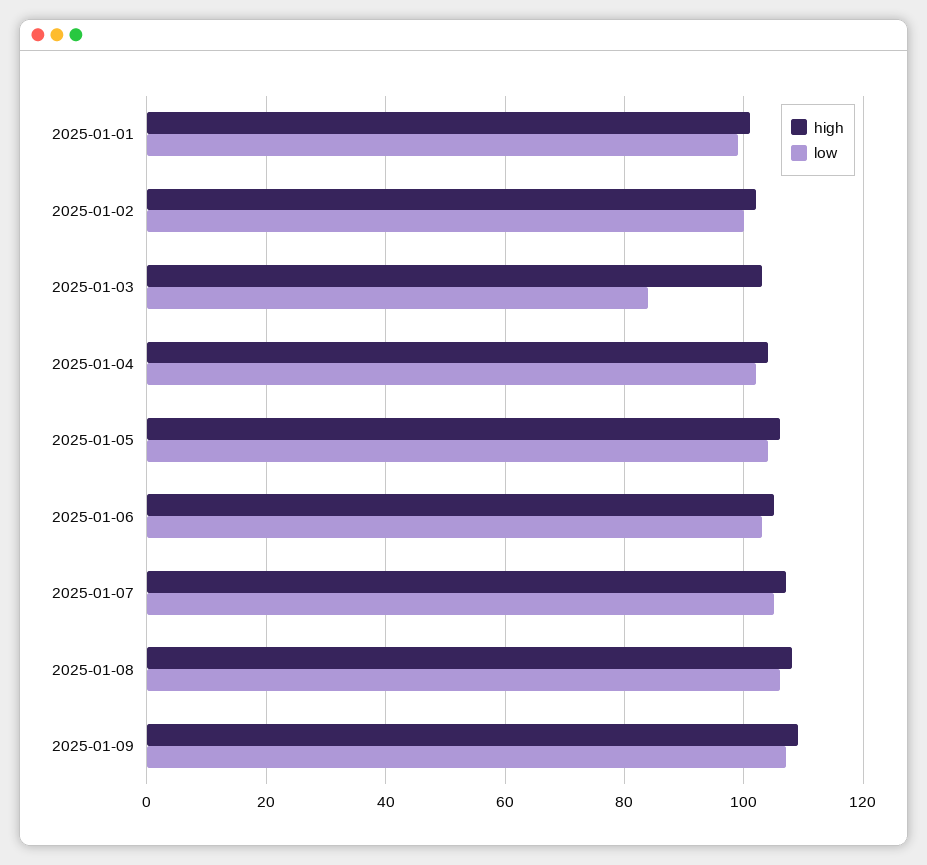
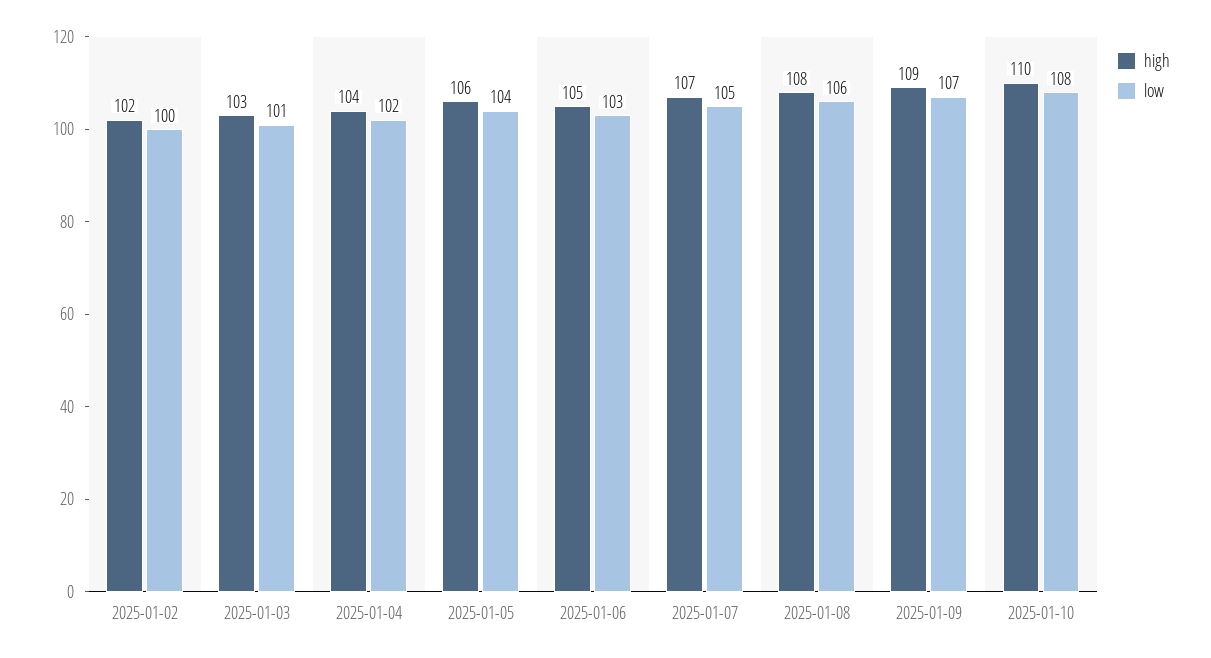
high, 2025-01-01: 100 -> none
low, 2025-01-01: 100 -> none
low, 2025-01-03: 85 -> 101
high, 2025-01-10: none -> 110
low, 2025-01-10: none -> 108

